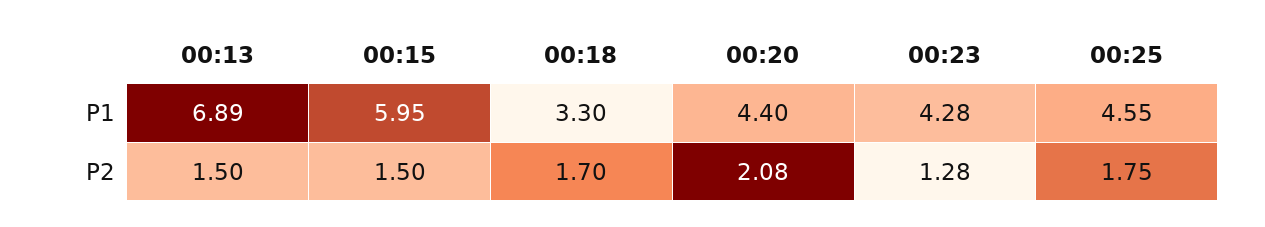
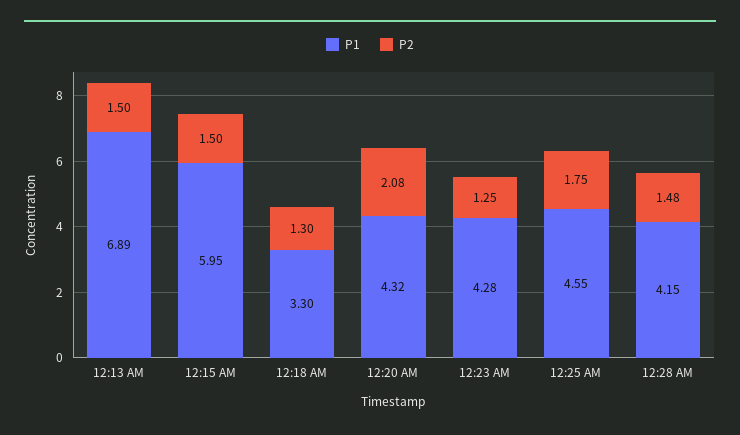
P1, 00:20: 4.4 -> 4.32
P2, 00:18: 1.7 -> 1.3
P2, 00:23: 1.28 -> 1.25
P1, 12:28 AM: none -> 4.15
P2, 12:28 AM: none -> 1.48

